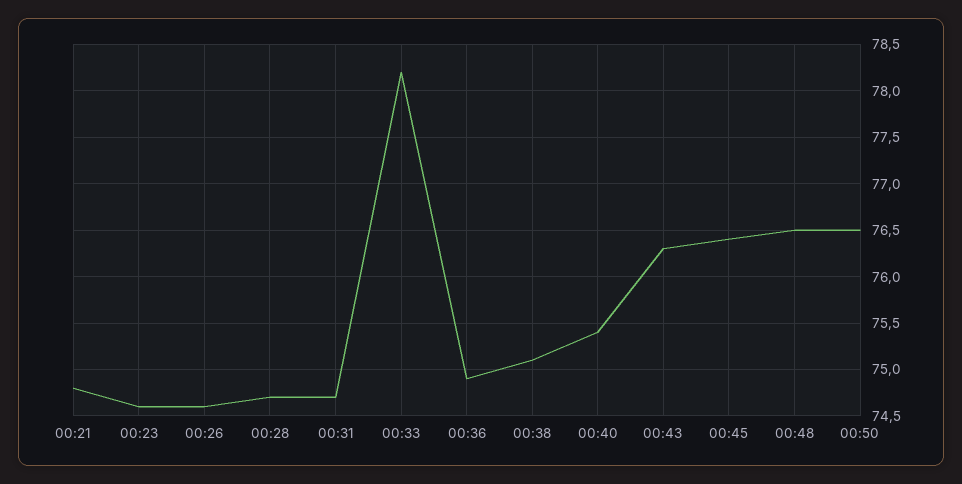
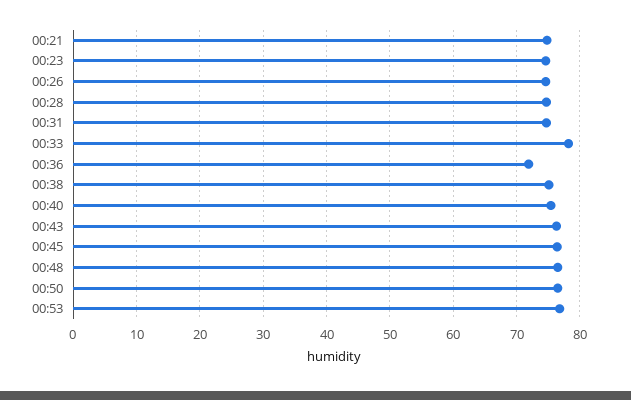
00:36: 74.9 -> 72
00:53: none -> 77

